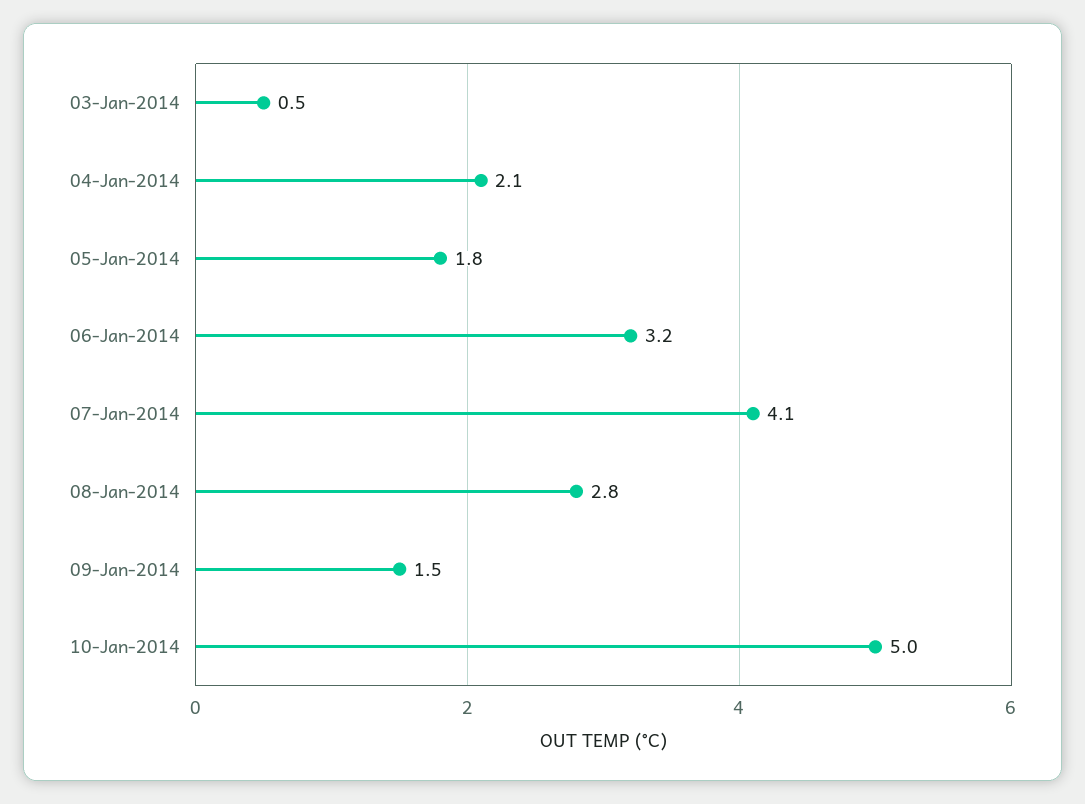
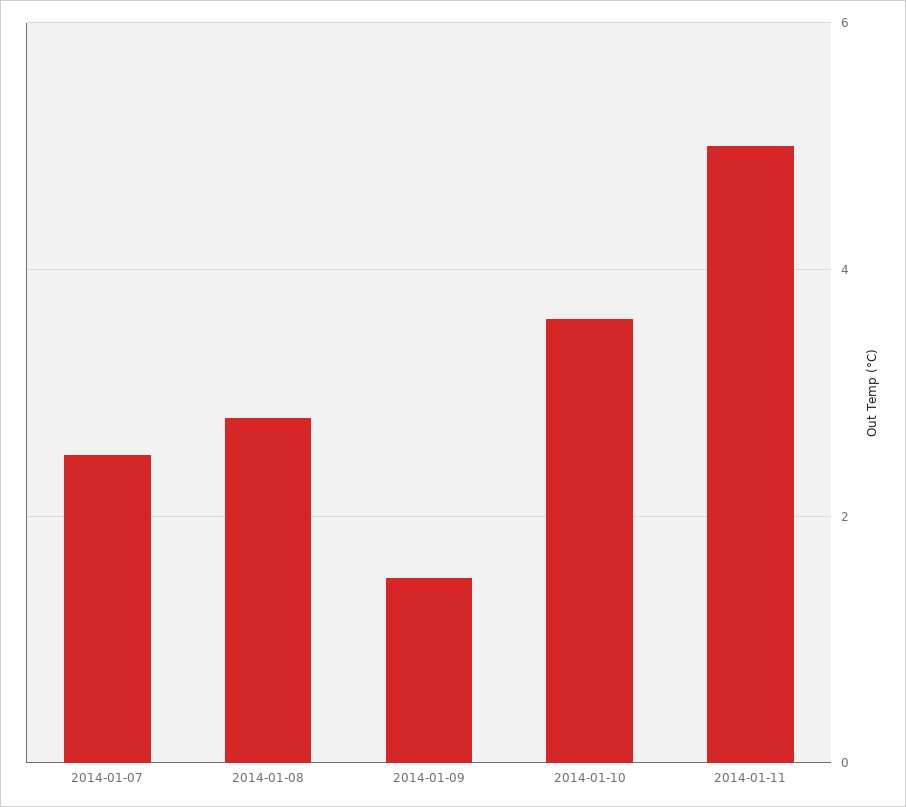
03-Jan-2014: 0.5 -> none
04-Jan-2014: 2.1 -> none
05-Jan-2014: 1.8 -> none
06-Jan-2014: 3.2 -> none
07-Jan-2014: 4.1 -> 2.5
10-Jan-2014: 5 -> 3.5
2014-01-11: none -> 5

